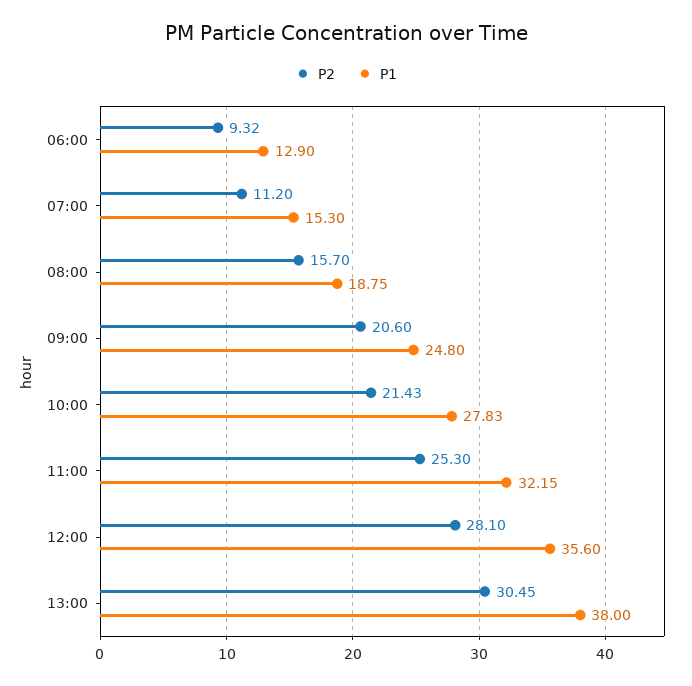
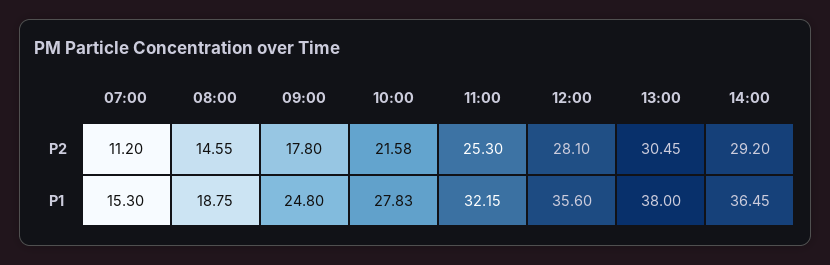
P2, 06:00: 9.32 -> none
P1, 06:00: 12.9 -> none
P2, 08:00: 15.7 -> 14.55
P2, 09:00: 20.6 -> 17.8
P2, 10:00: 21.43 -> 21.58
P2, 14:00: none -> 29.2
P1, 14:00: none -> 36.45

